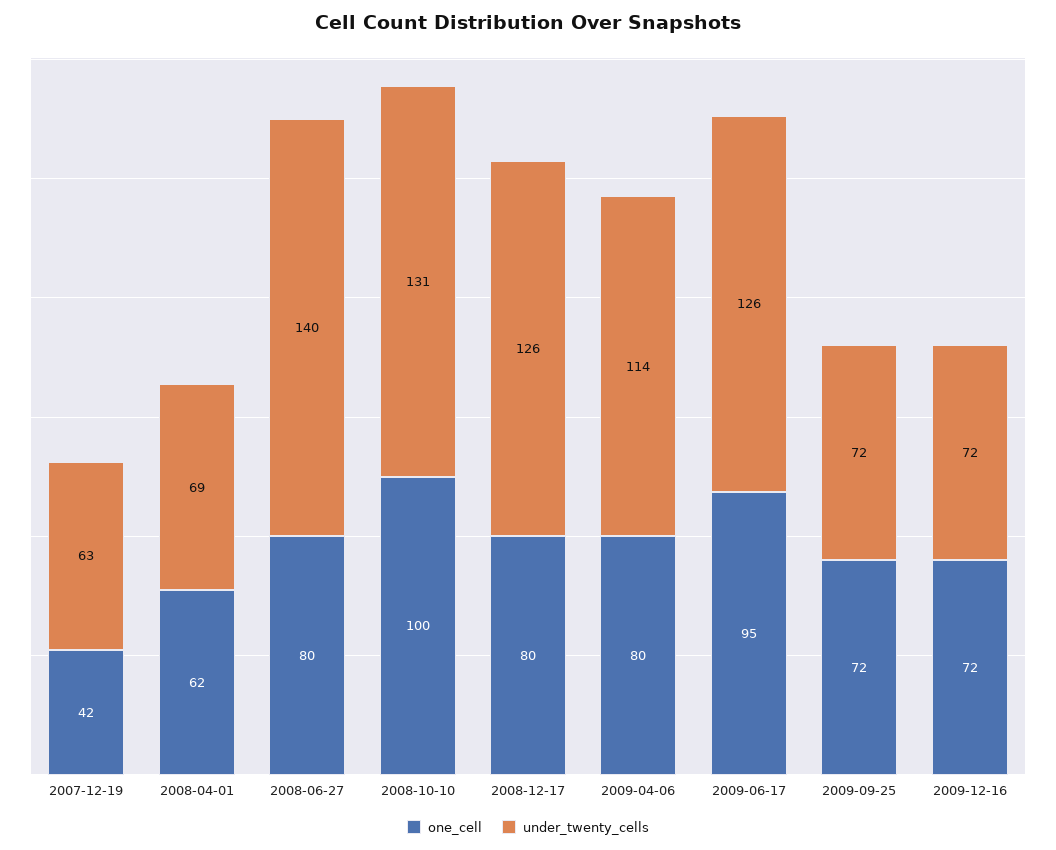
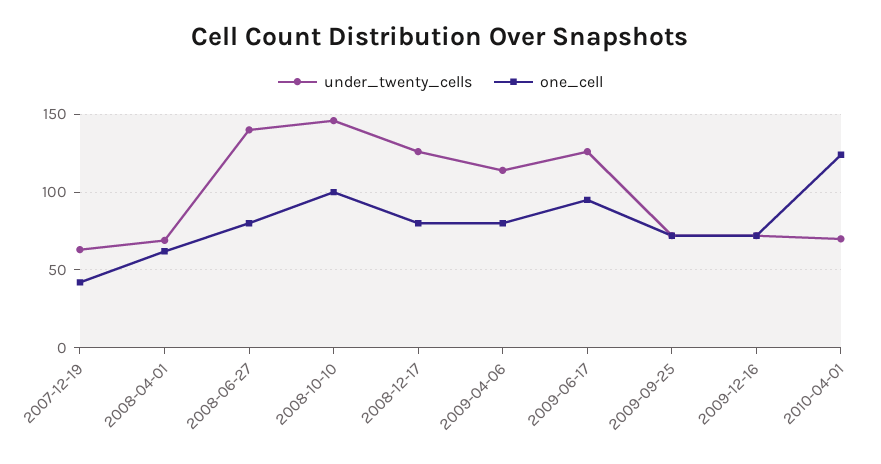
under_twenty_cells, 2008-10-10: 131 -> 145
under_twenty_cells, 2010-04-01: none -> 70
one_cell, 2010-04-01: none -> 125

